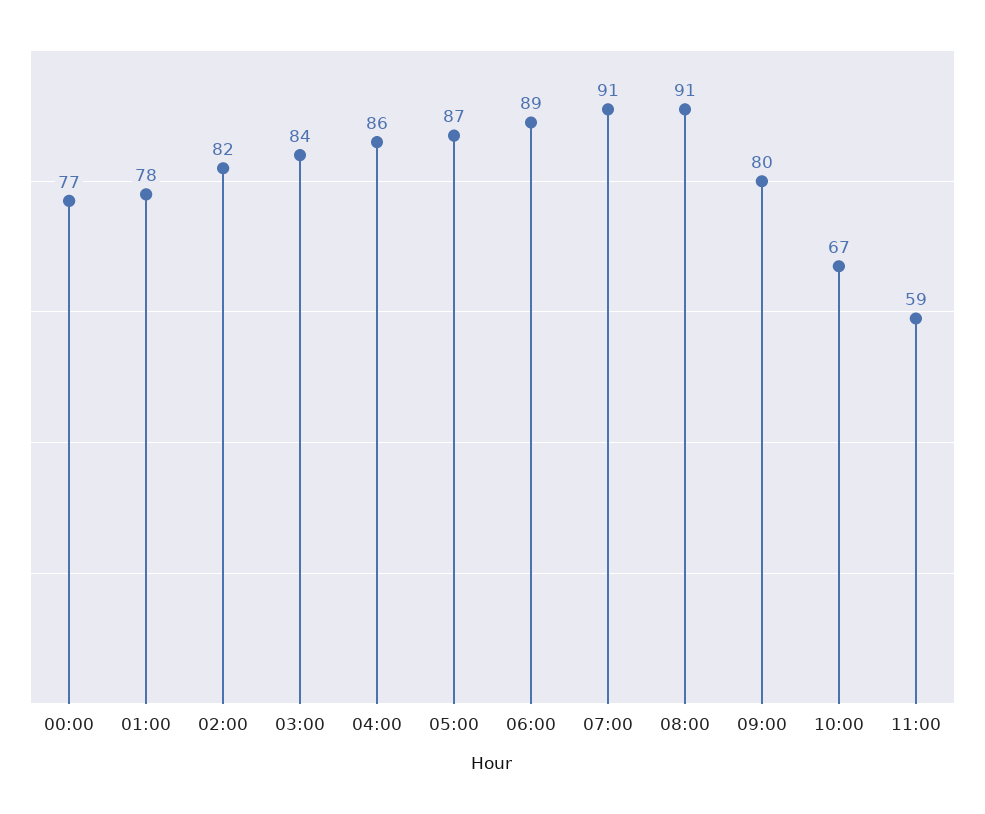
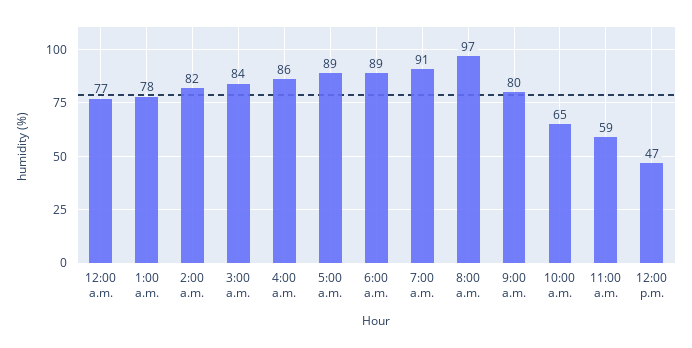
05:00: 87 -> 89
08:00: 91 -> 97
10:00: 67 -> 65
12:00 p.m.: none -> 47

